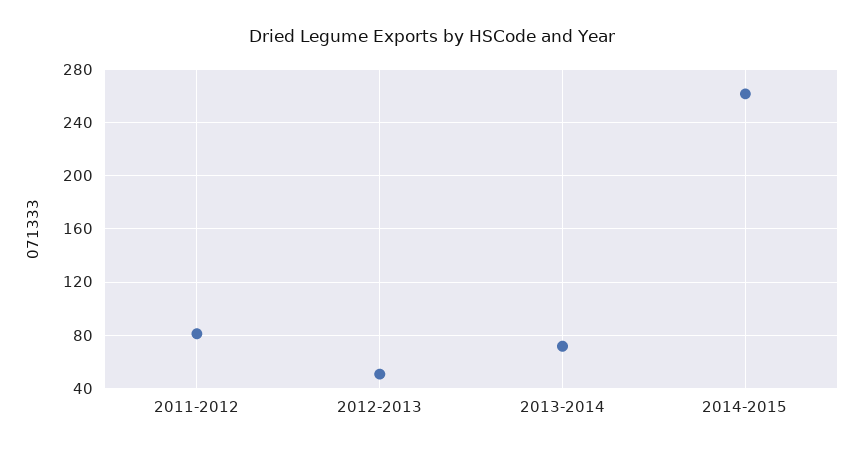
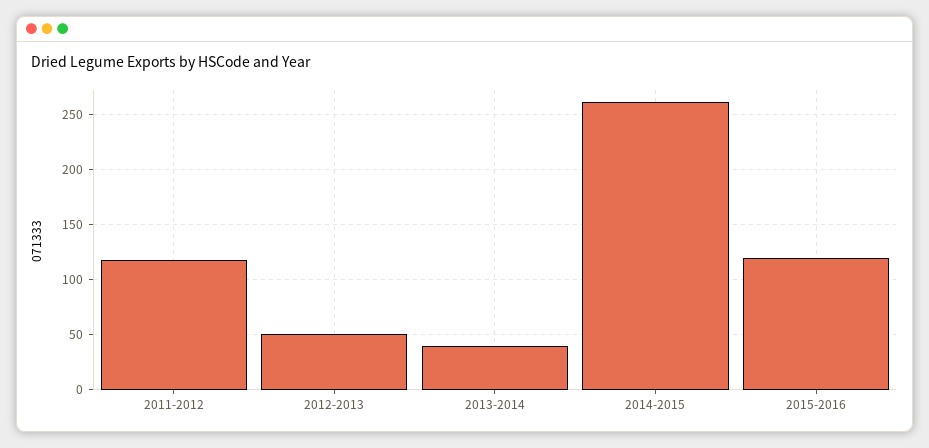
2011-2012: 80 -> 120
2013-2014: 70 -> 40
2015-2016: none -> 120

